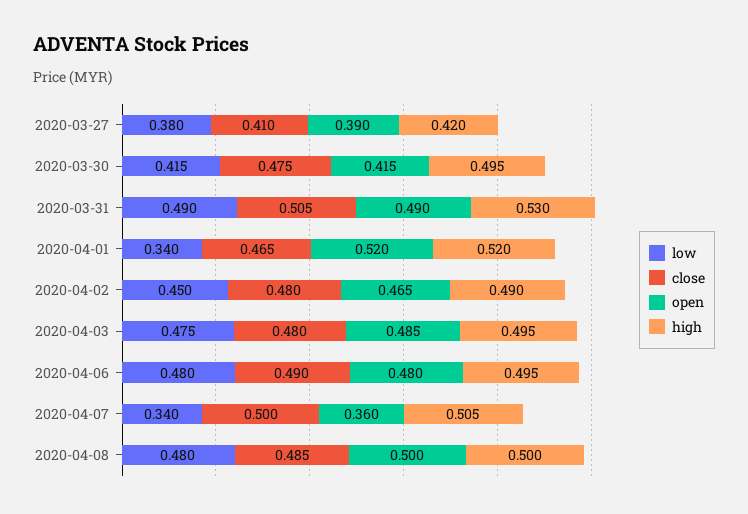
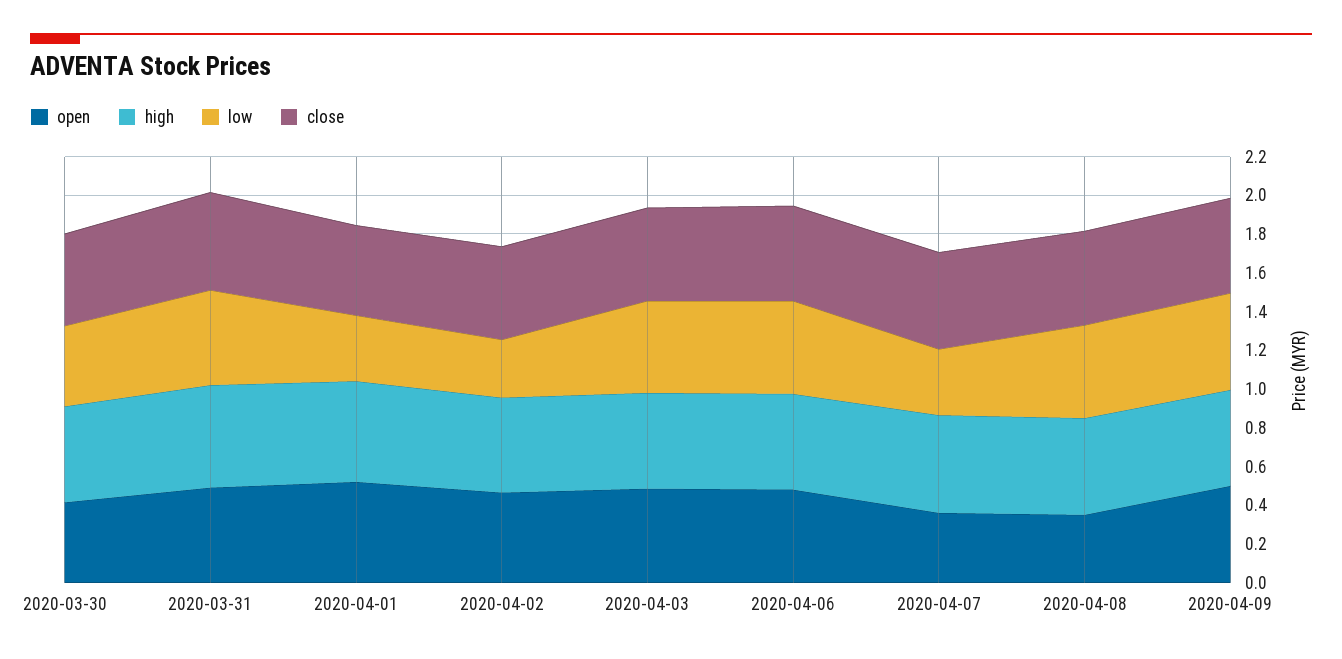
low, 2020-03-27: 0.38 -> none
close, 2020-03-27: 0.41 -> none
open, 2020-03-27: 0.39 -> none
high, 2020-03-27: 0.42 -> none
low, 2020-04-02: 0.45 -> 0.3
open, 2020-04-08: 0.5 -> 0.35
open, 2020-04-09: none -> 0.5
high, 2020-04-09: none -> 0.5
low, 2020-04-09: none -> 0.5
close, 2020-04-09: none -> 0.5

